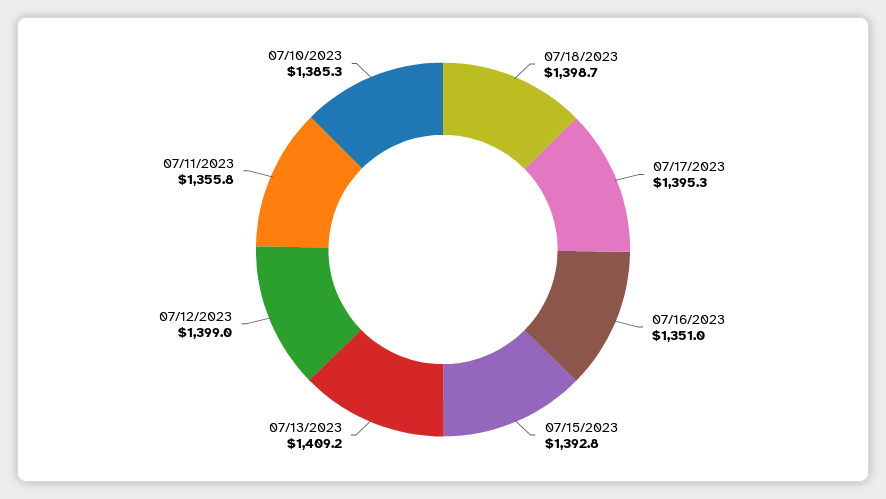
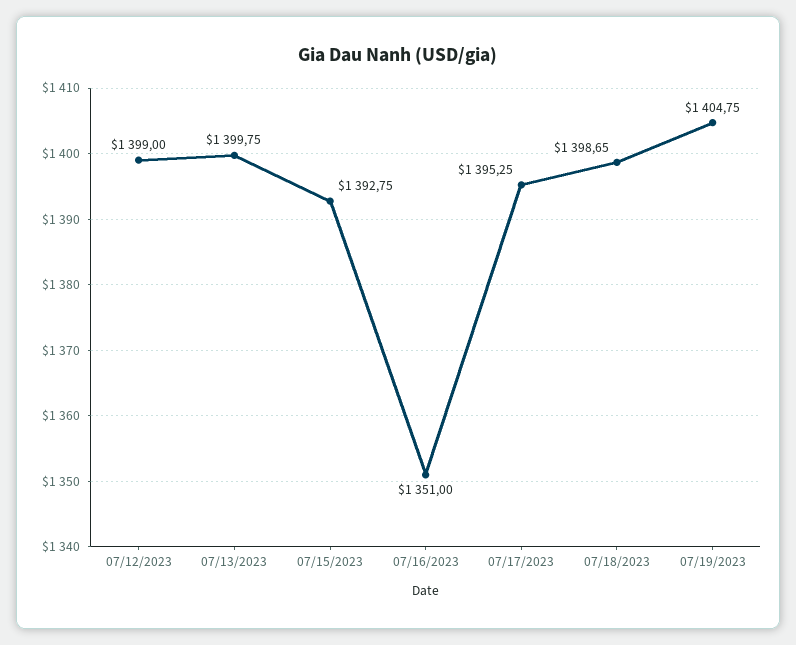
07/13/2023: 1409.2 -> 1399.75
07/11/2023: 1355.8 -> none
07/10/2023: 1385.3 -> none
07/19/2023: none -> 1404.75

